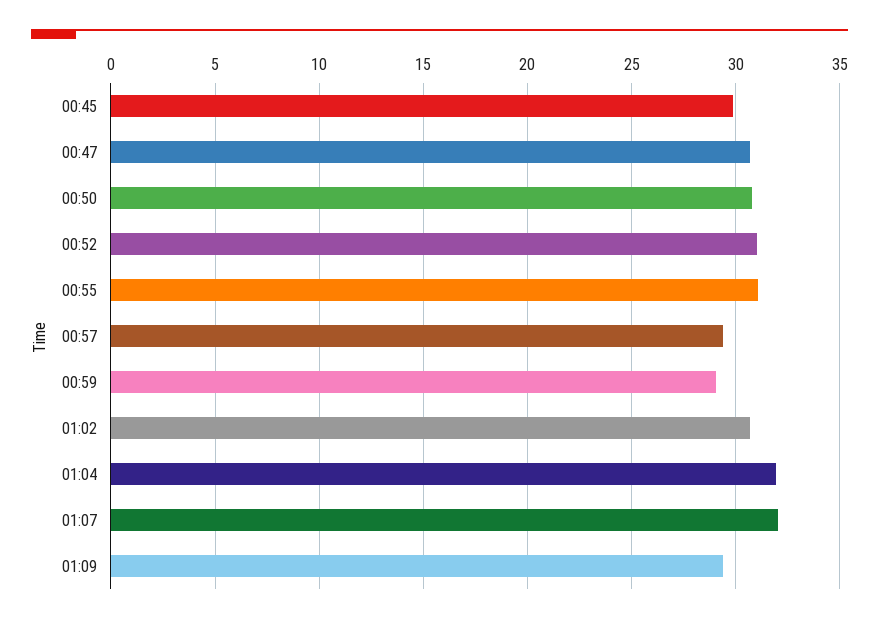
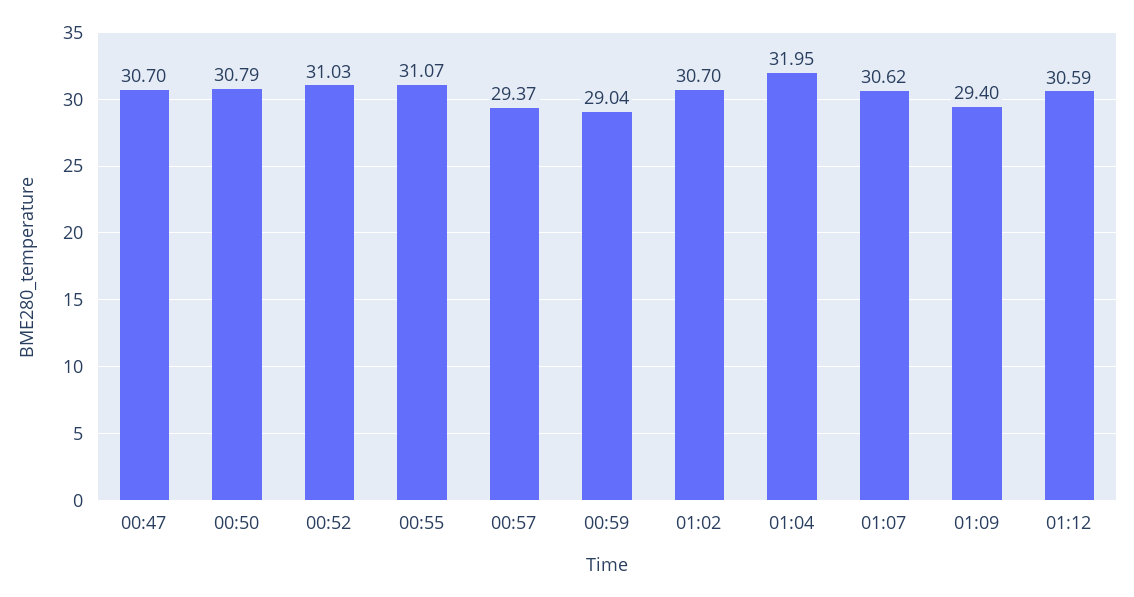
00:45: 30 -> none
01:07: 32 -> 30.62
01:12: none -> 30.59

